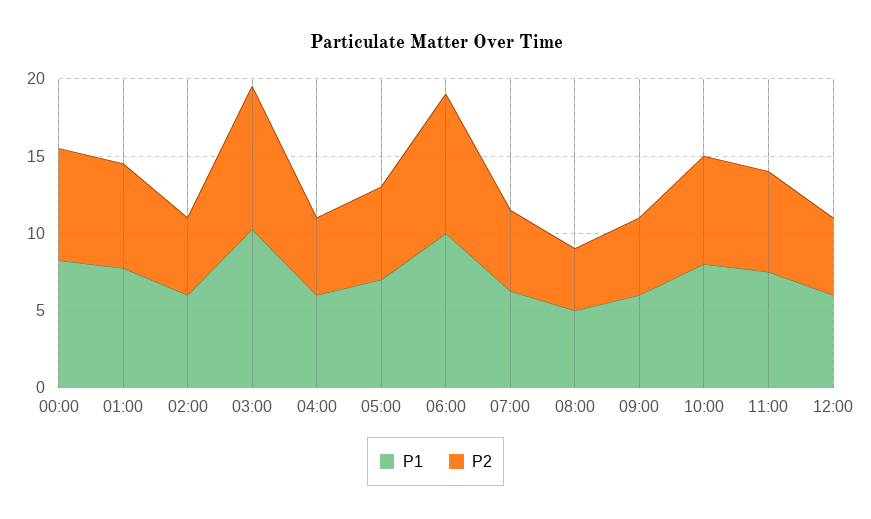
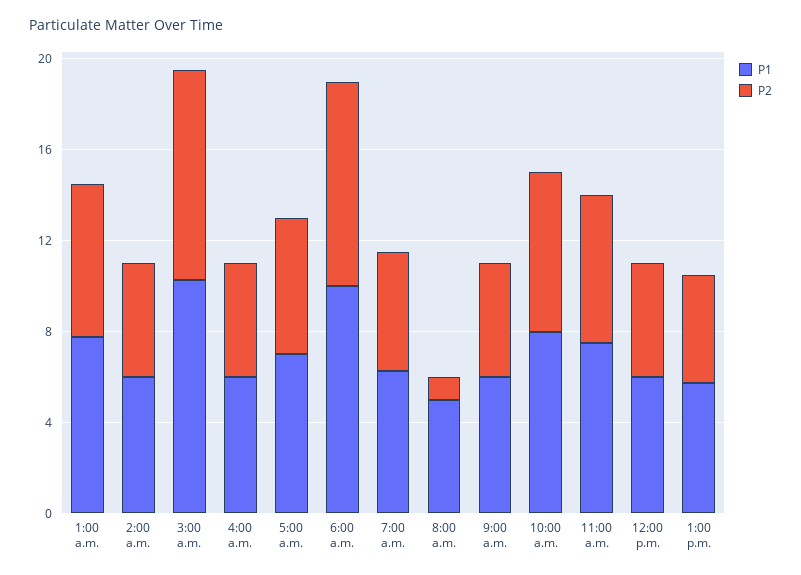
P1, 00:00: 8 -> none
P2, 00:00: 7 -> none
P2, 08:00: 4 -> 1
P1, 1:00 p.m.: none -> 6
P2, 1:00 p.m.: none -> 5

